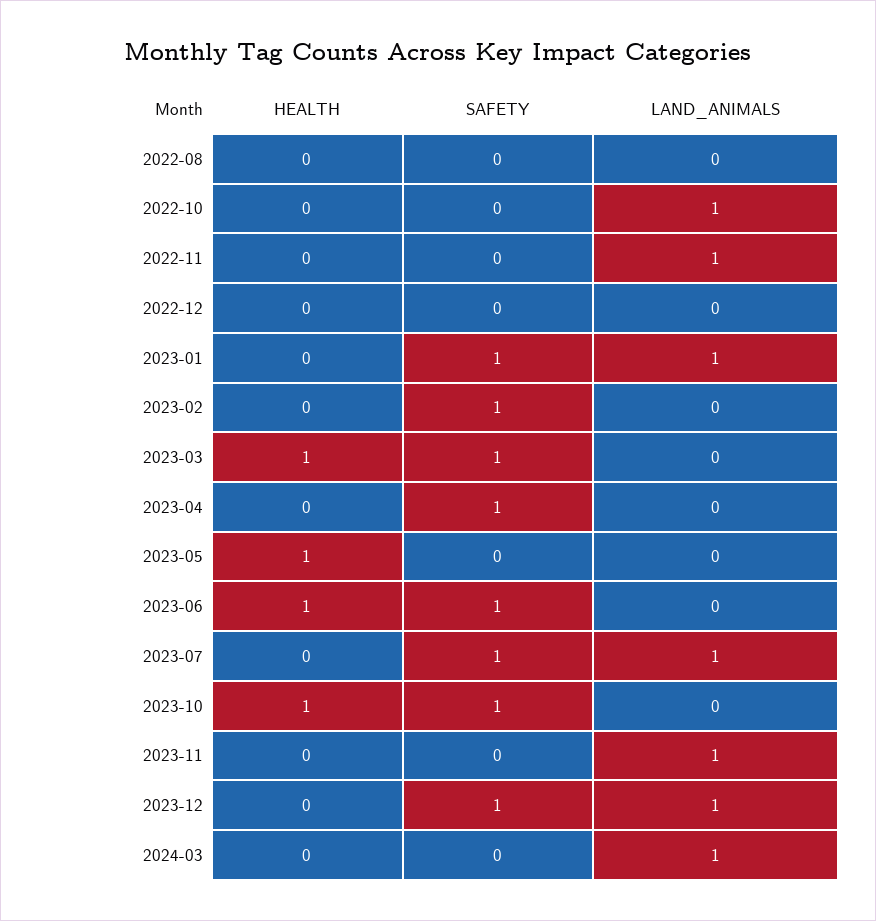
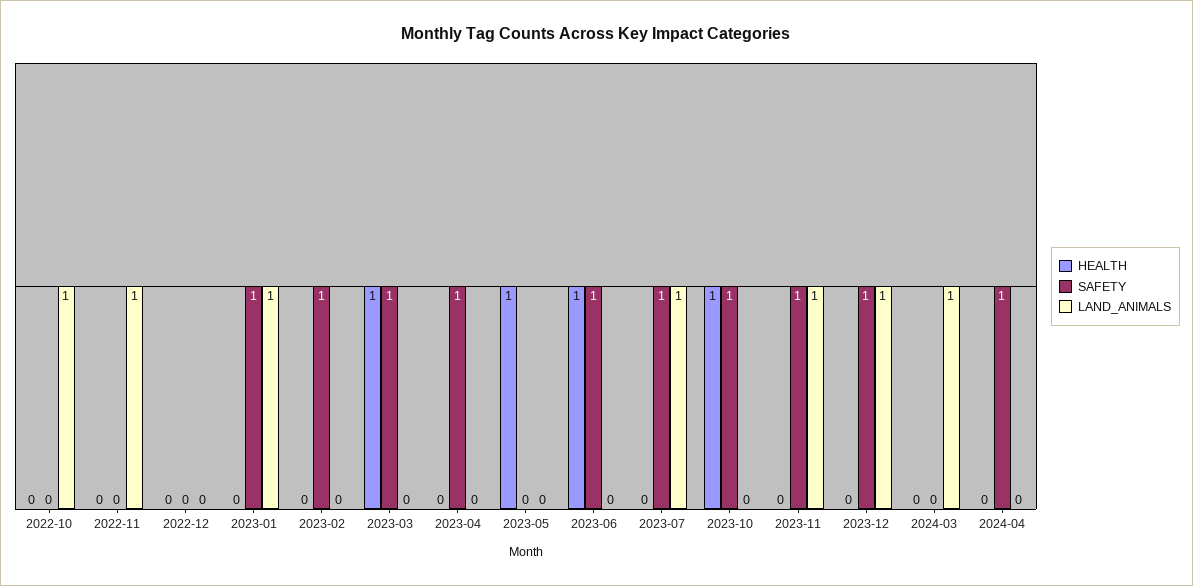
HEALTH, 2022-08: 0 -> none
SAFETY, 2022-08: 0 -> none
LAND_ANIMALS, 2022-08: 0 -> none
SAFETY, 2023-11: 0 -> 1
HEALTH, 2024-04: none -> 0
SAFETY, 2024-04: none -> 1
LAND_ANIMALS, 2024-04: none -> 0

